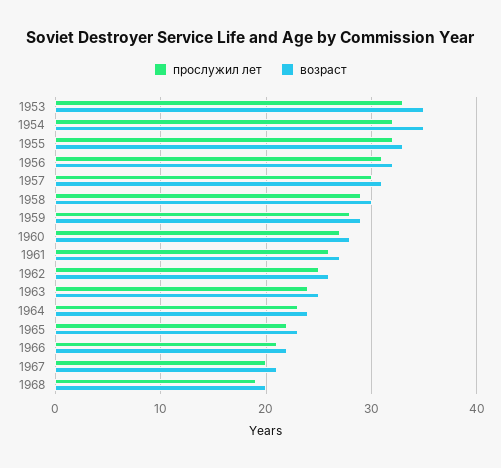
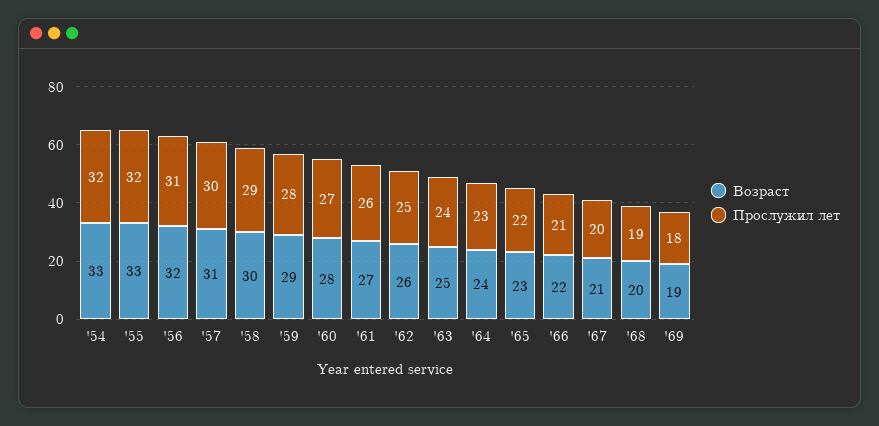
прослужил лет, 1953: 33 -> none
возраст, 1953: 35 -> none
возраст, 1954: 35 -> 33
возраст, '69: none -> 19
прослужил лет, '69: none -> 18

